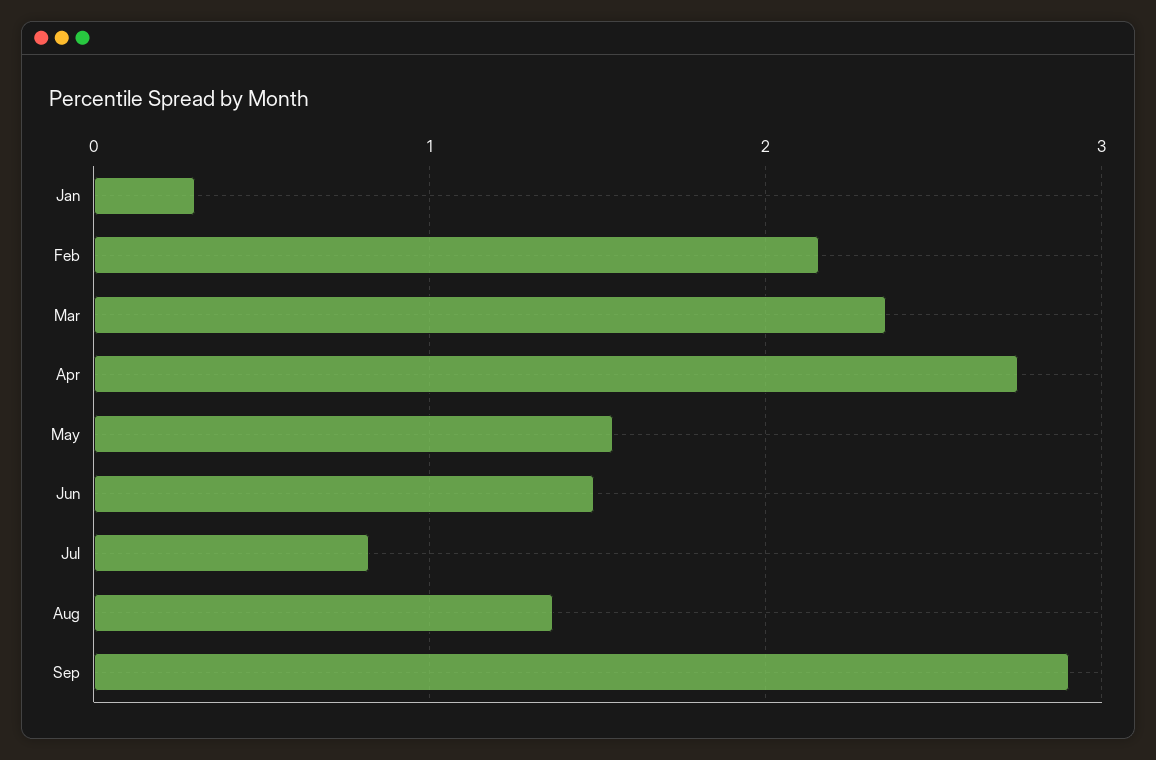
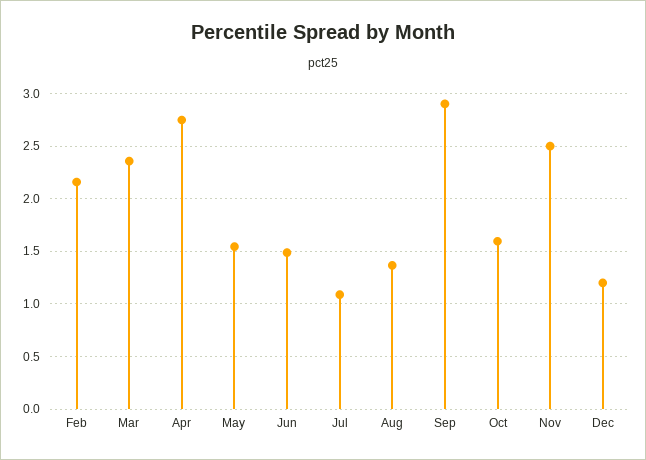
Jan: 0.3 -> none
Jul: 0.8 -> 1.1
Oct: none -> 1.6
Nov: none -> 2.5
Dec: none -> 1.2

